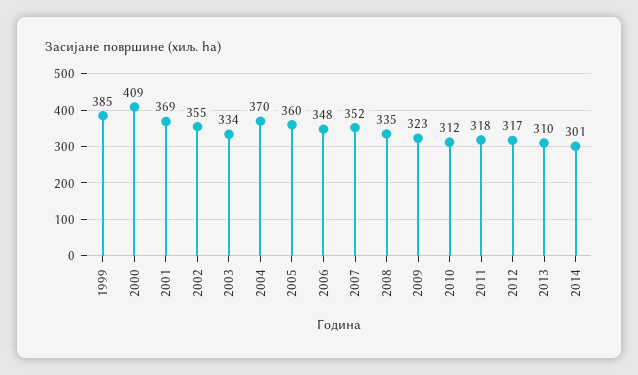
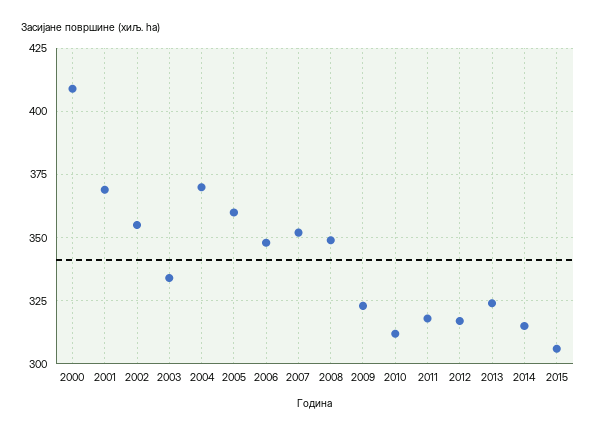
1999: 385 -> none
2008: 335 -> 350
2013: 310 -> 325
2014: 301 -> 315
2015: none -> 305

